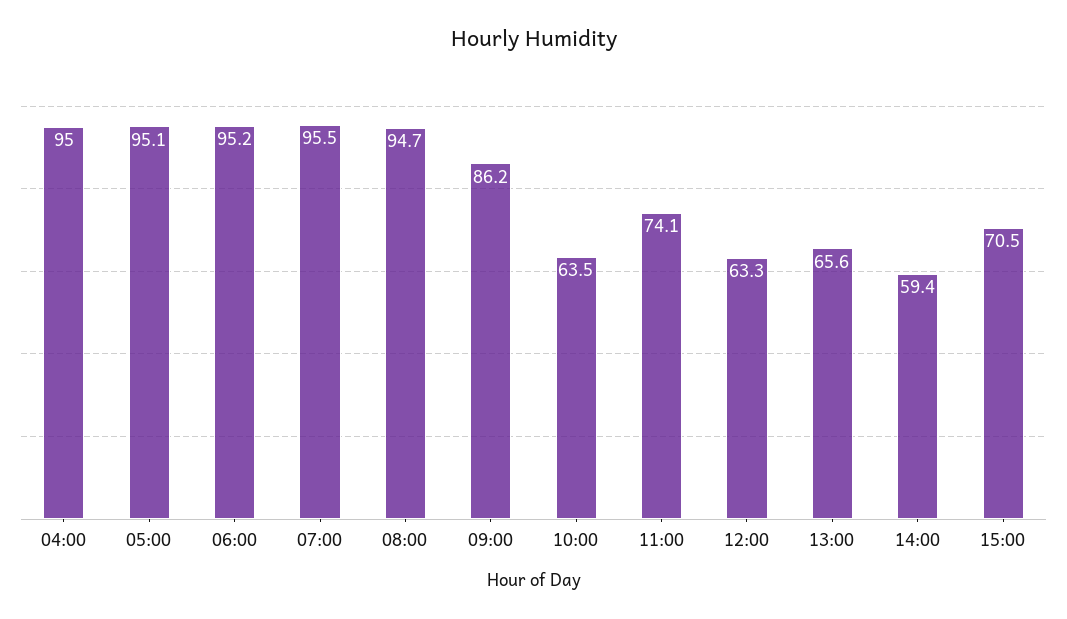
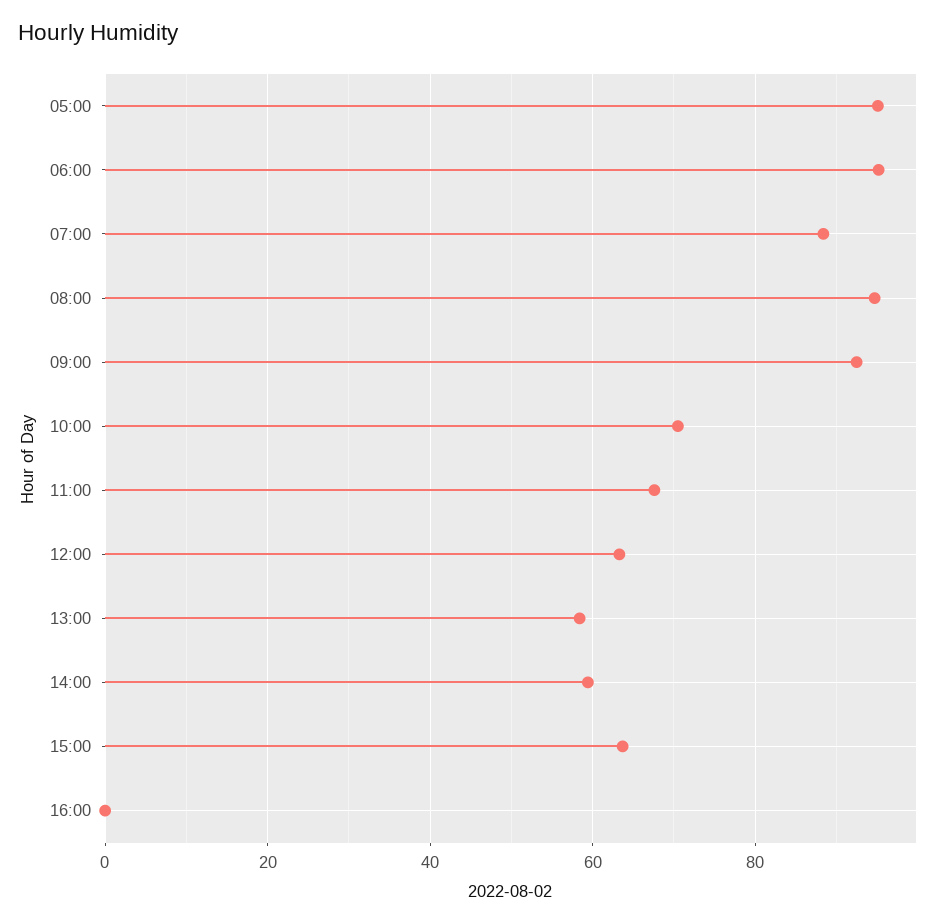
04:00: 95 -> none
07:00: 95.5 -> 88
09:00: 86.2 -> 92
10:00: 63.5 -> 70
11:00: 74.1 -> 68
13:00: 65.6 -> 58
15:00: 70.5 -> 64
16:00: none -> 0

